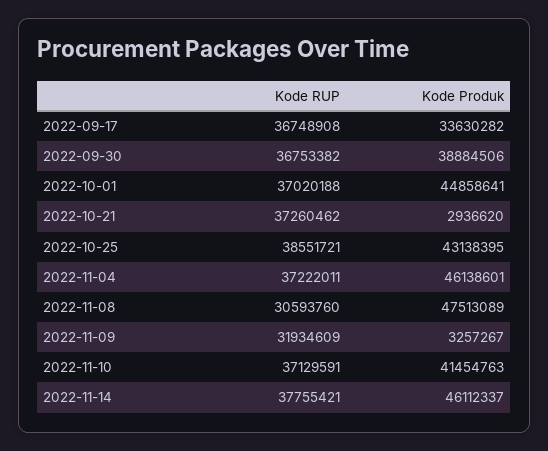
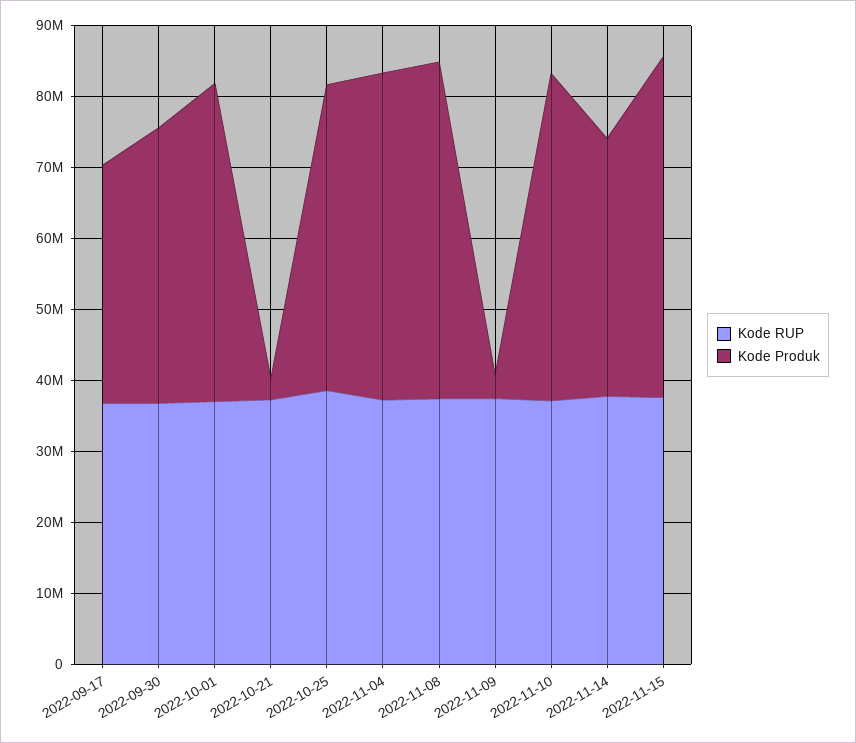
Kode RUP, 2022-11-08: 30593760 -> 38000000
Kode RUP, 2022-11-09: 31934609 -> 38000000
Kode Produk, 2022-11-10: 41454763 -> 46000000
Kode Produk, 2022-11-14: 46112337 -> 36000000
Kode RUP, 2022-11-15: none -> 38000000
Kode Produk, 2022-11-15: none -> 48000000

